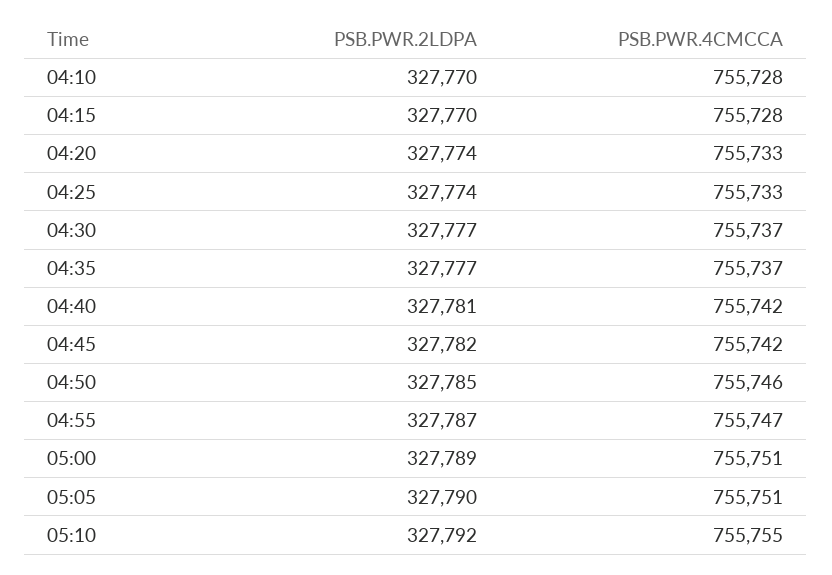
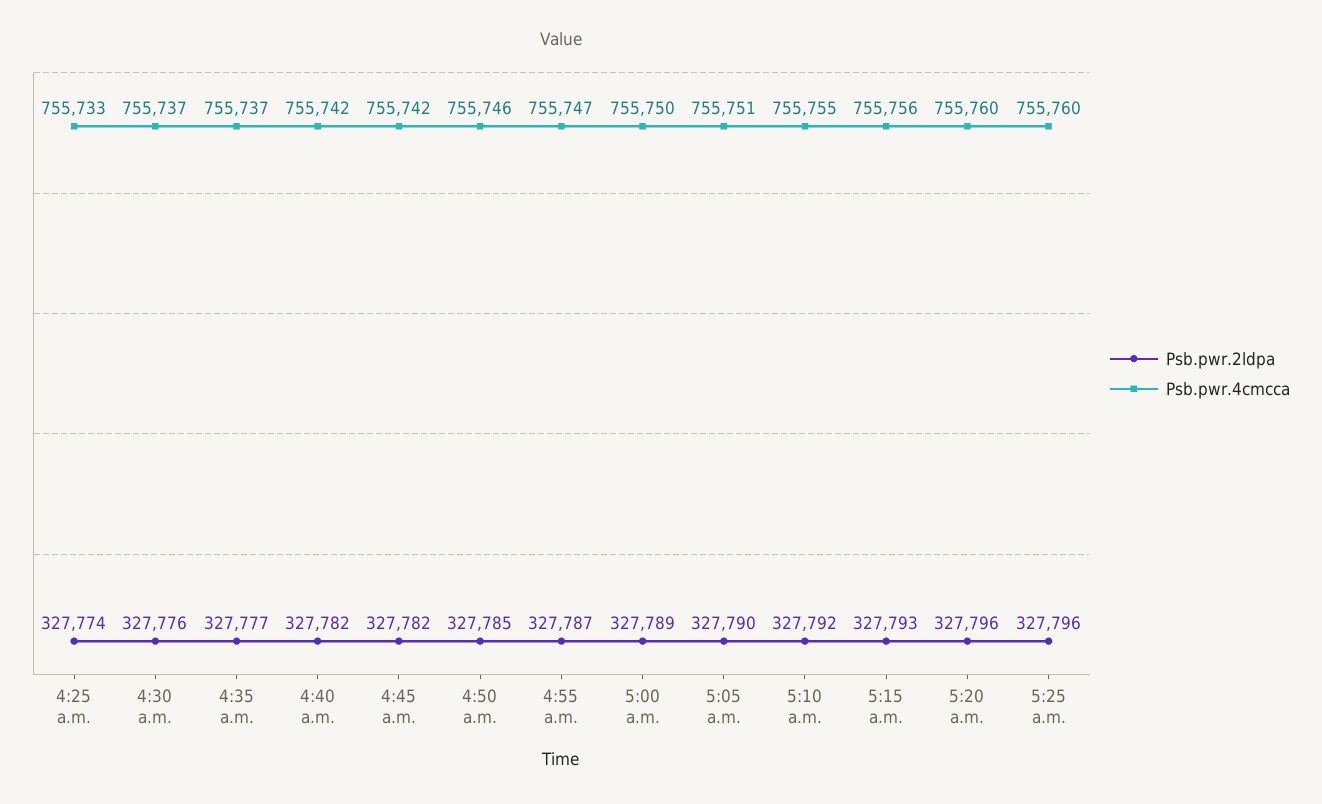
PSB.PWR.2LDPA, 04:10: 327770 -> none
PSB.PWR.4CMCCA, 04:10: 755728 -> none
PSB.PWR.2LDPA, 04:15: 327770 -> none
PSB.PWR.4CMCCA, 04:15: 755728 -> none
PSB.PWR.2LDPA, 04:20: 327774 -> none
PSB.PWR.4CMCCA, 04:20: 755733 -> none
PSB.PWR.2LDPA, 04:30: 327777 -> 327776
PSB.PWR.2LDPA, 04:40: 327781 -> 327782
PSB.PWR.4CMCCA, 05:00: 755751 -> 755750
PSB.PWR.2LDPA, 5:15 a.m.: none -> 327793
PSB.PWR.4CMCCA, 5:15 a.m.: none -> 755756
PSB.PWR.2LDPA, 5:20 a.m.: none -> 327796
PSB.PWR.4CMCCA, 5:20 a.m.: none -> 755760
PSB.PWR.2LDPA, 5:25 a.m.: none -> 327796
PSB.PWR.4CMCCA, 5:25 a.m.: none -> 755760

